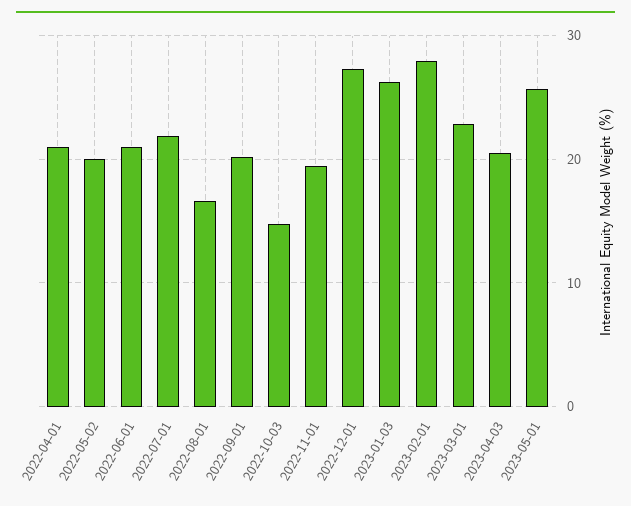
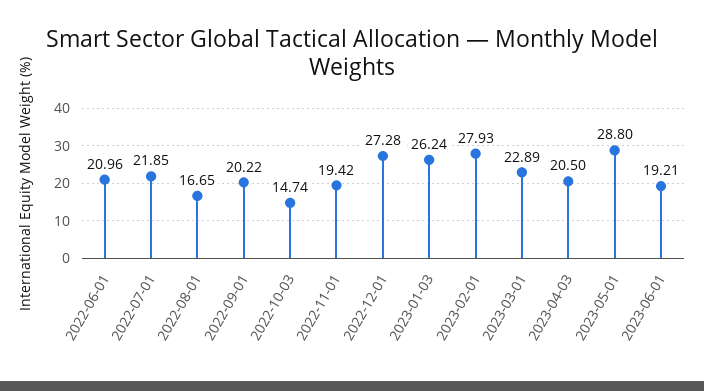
2022-04-01: 21 -> none
2022-05-02: 20 -> none
2023-05-01: 26 -> 28.8
2023-06-01: none -> 19.21

